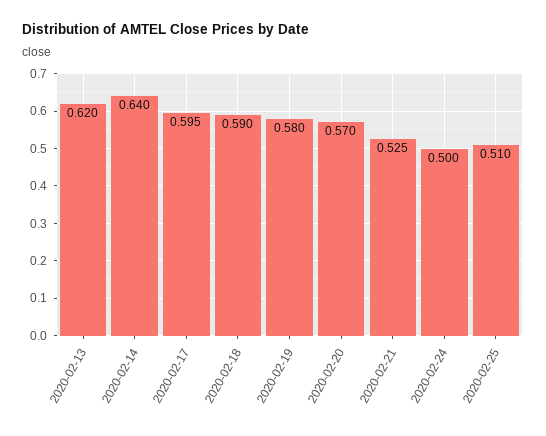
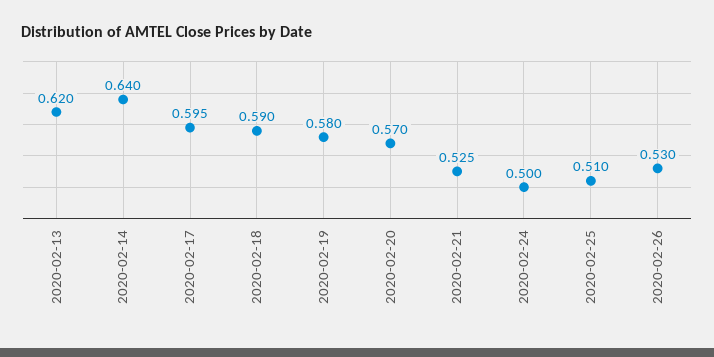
2020-02-26: none -> 0.53

